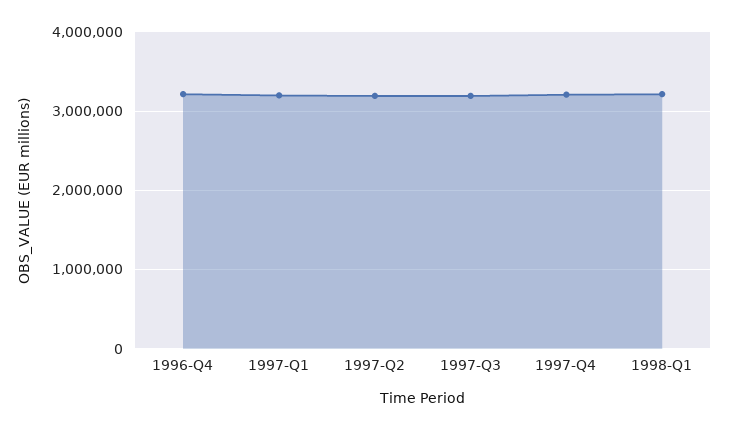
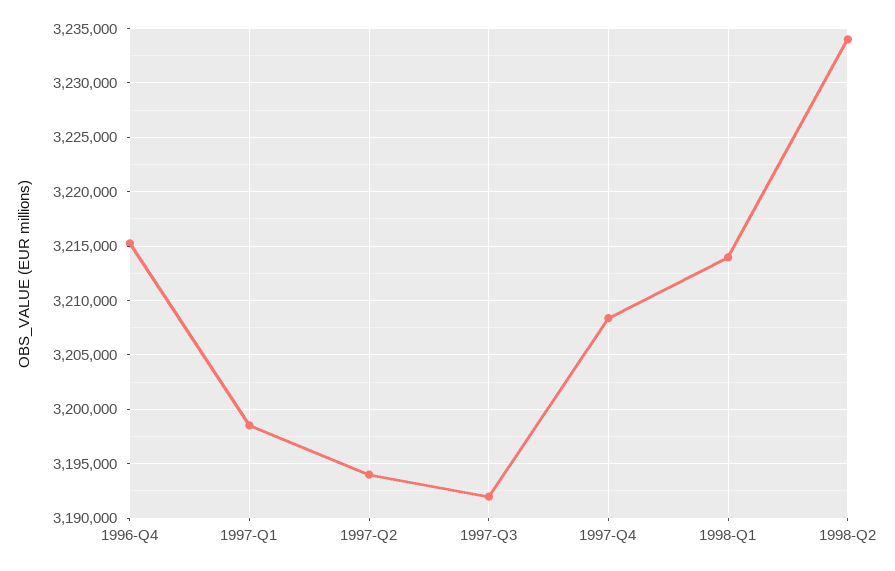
1998-Q2: none -> 3234000

